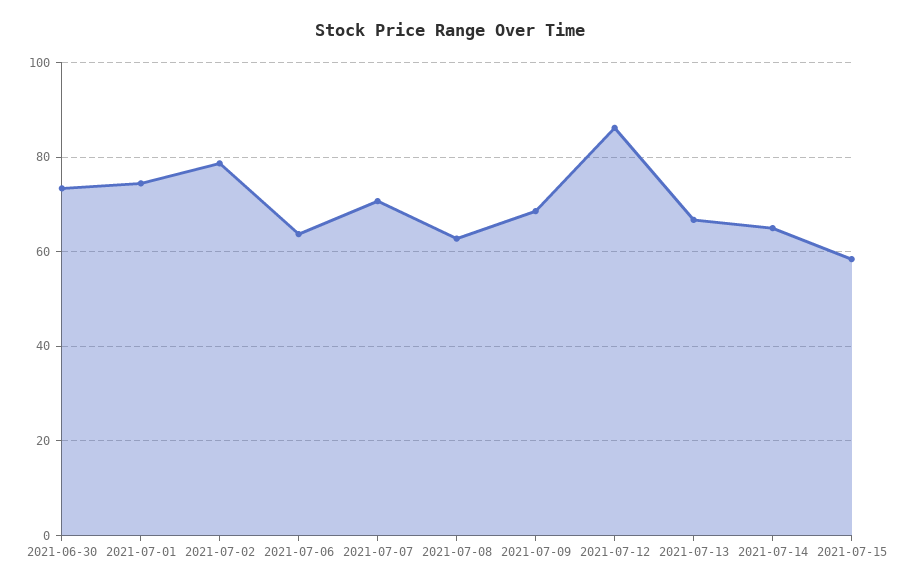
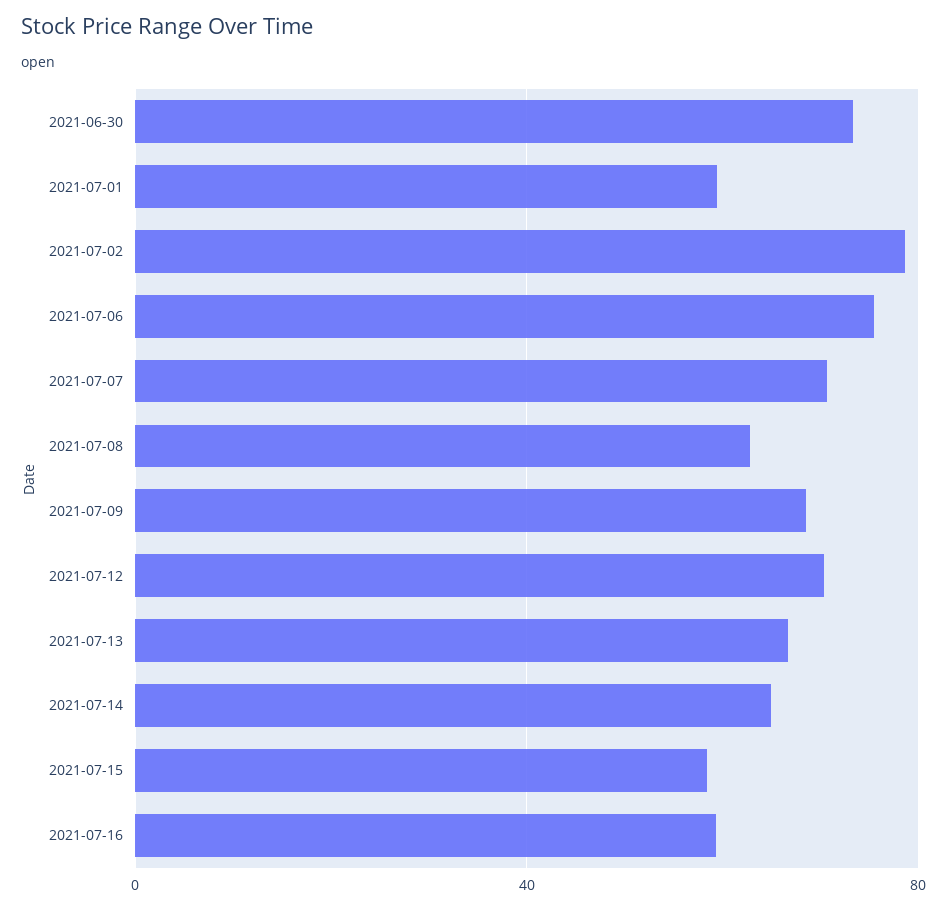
2021-07-01: 74 -> 60
2021-07-06: 64 -> 75
2021-07-12: 86 -> 70
2021-07-16: none -> 60

